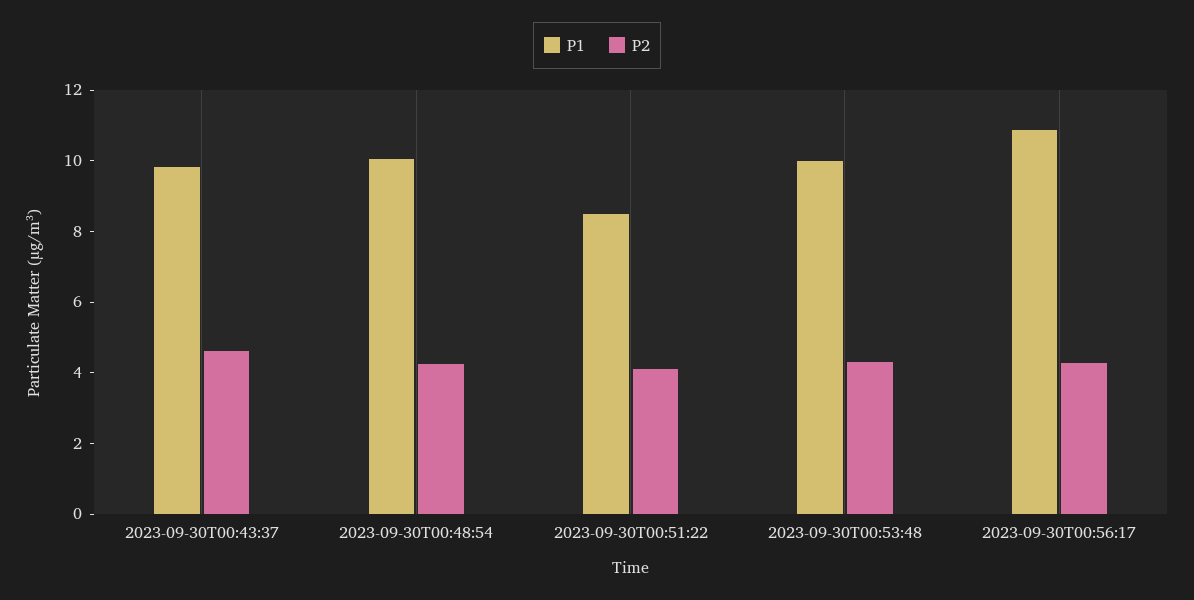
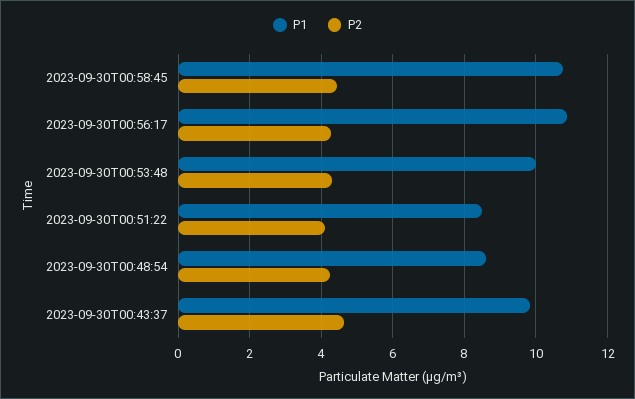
P1, 2023-09-30T00:48:54: 10 -> 8.6
P1, 2023-09-30T00:58:45: none -> 10.8
P2, 2023-09-30T00:58:45: none -> 4.4

